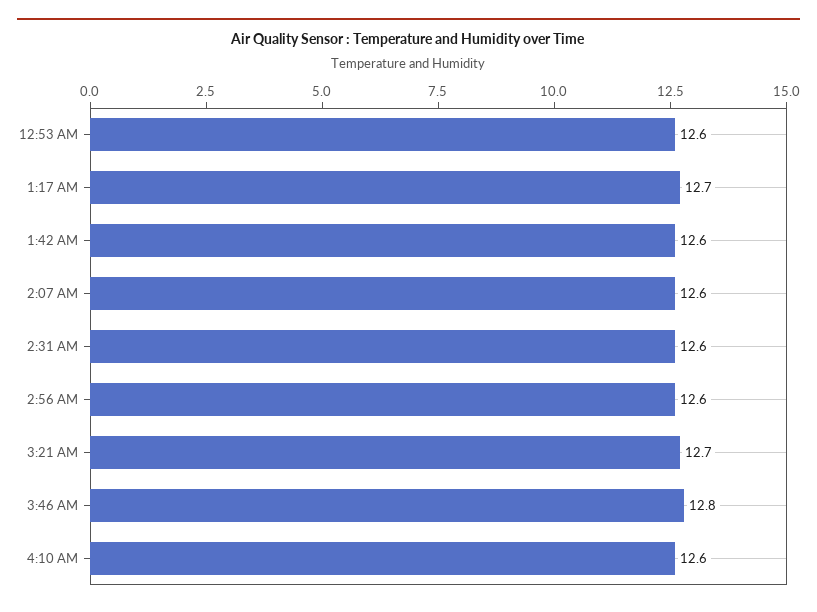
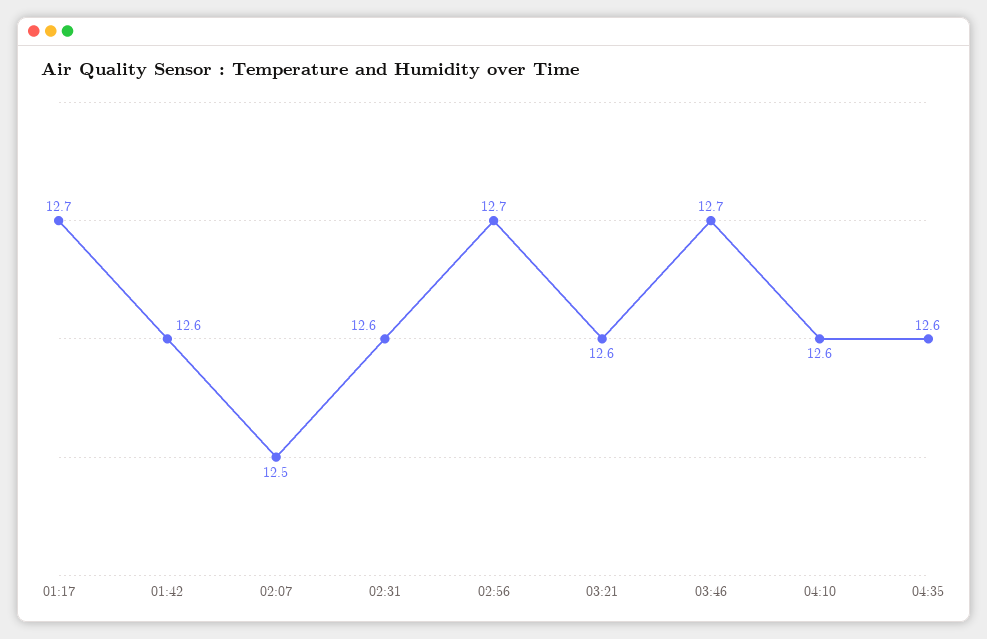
12:53 AM: 12.6 -> none
2:07 AM: 12.6 -> 12.5
2:56 AM: 12.6 -> 12.7
3:21 AM: 12.7 -> 12.6
3:46 AM: 12.8 -> 12.7
04:35: none -> 12.6

